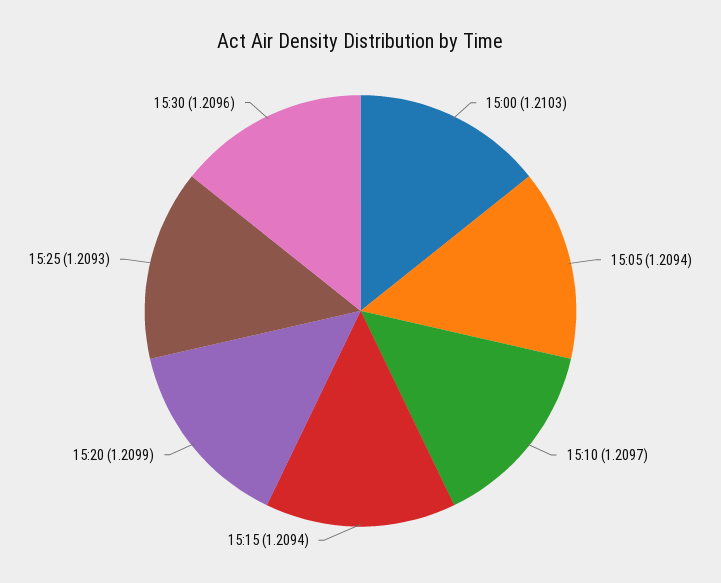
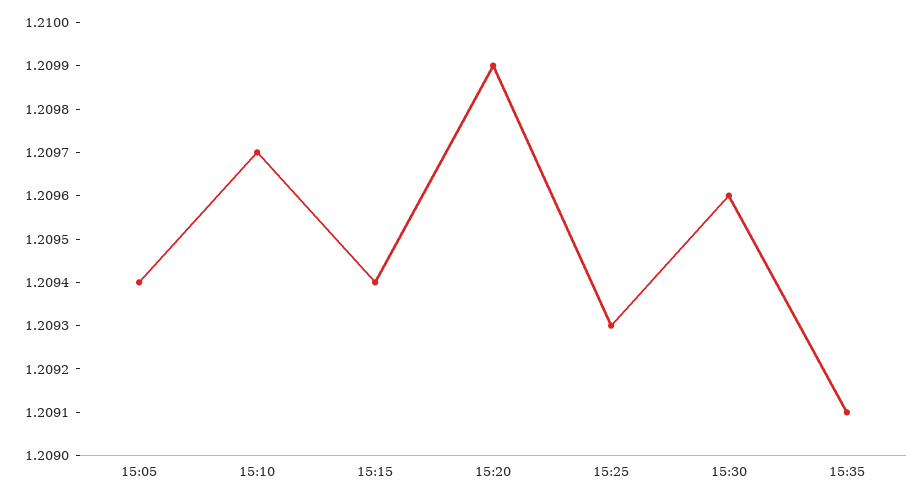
15:00: 1.2103 -> none
15:35: none -> 1.2091

